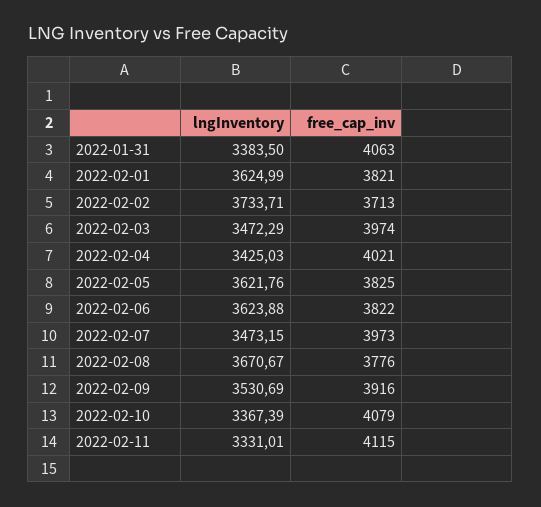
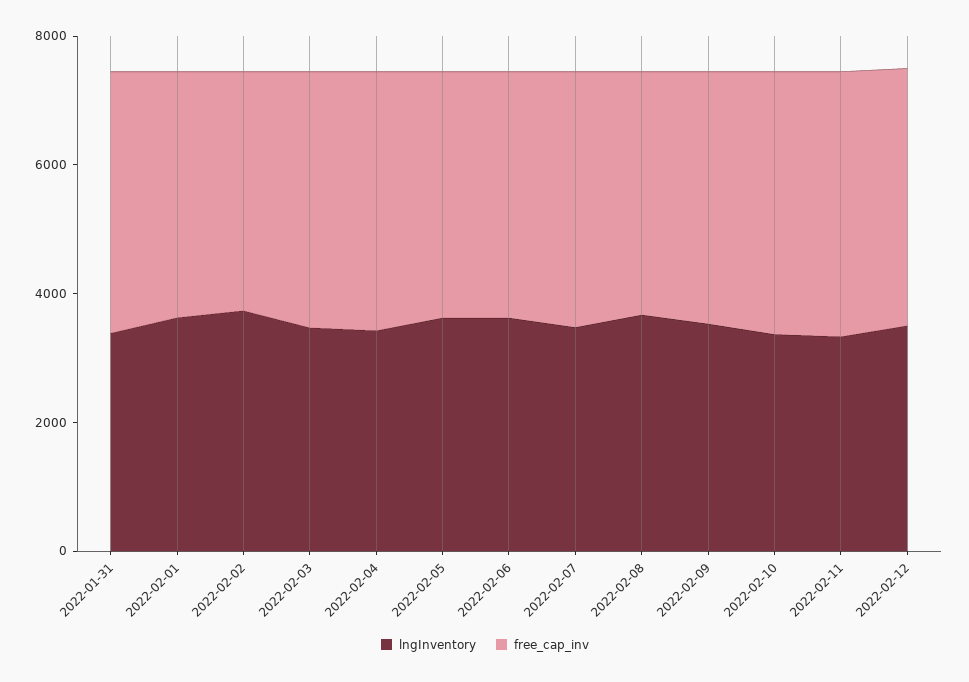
lngInventory, 2022-02-12: none -> 3500
free_cap_inv, 2022-02-12: none -> 4000

